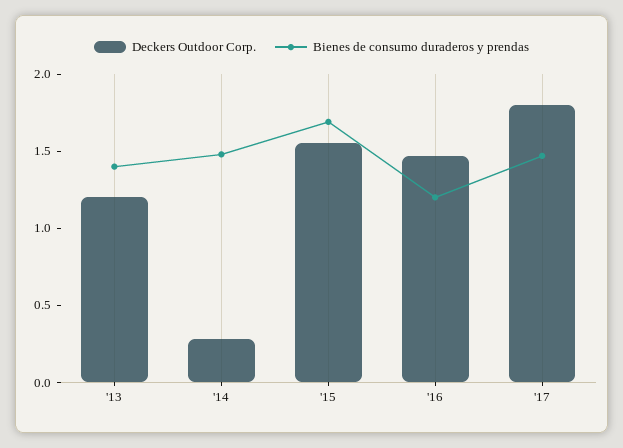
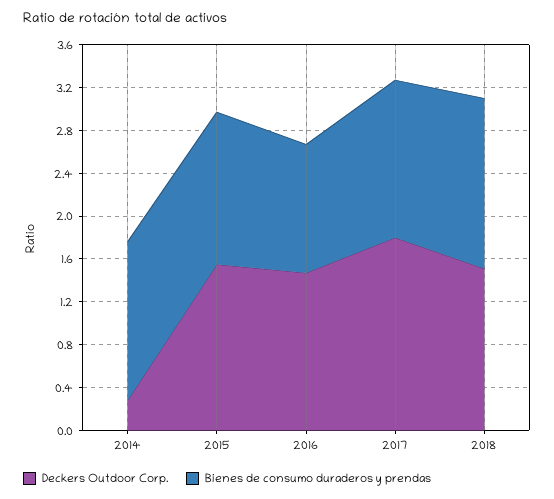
Deckers Outdoor Corp., '13: 1.2 -> none
Bienes de consumo duraderos y prendas, '13: 1.4 -> none
Bienes de consumo duraderos y prendas, '15: 1.7 -> 1.4
Deckers Outdoor Corp., 2018: none -> 1.5
Bienes de consumo duraderos y prendas, 2018: none -> 1.6

